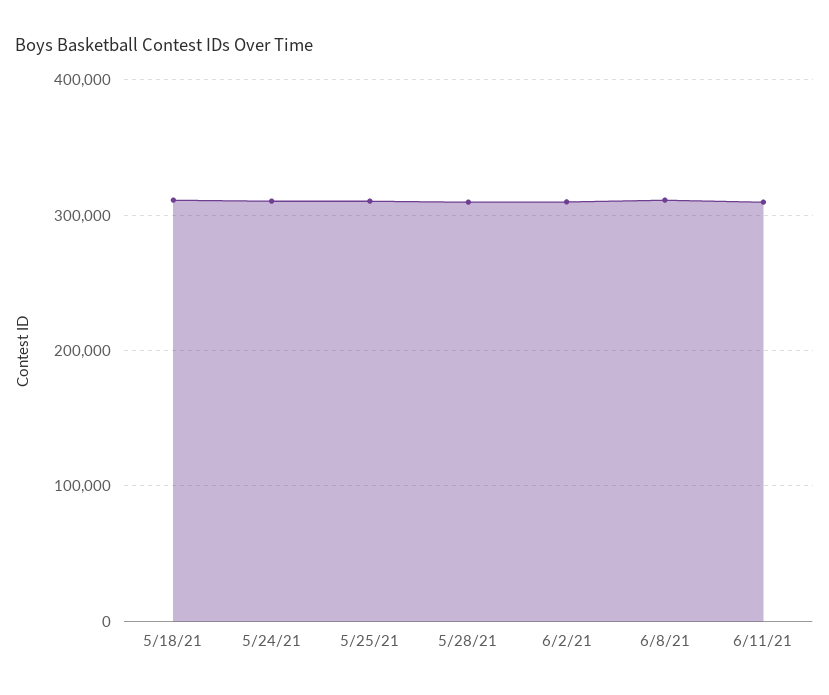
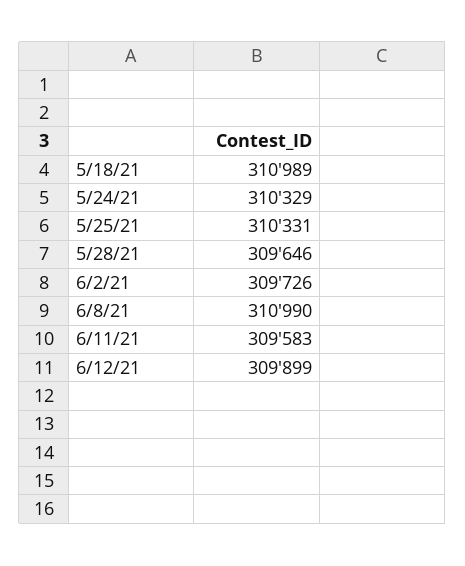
6/12/21: none -> 309899

